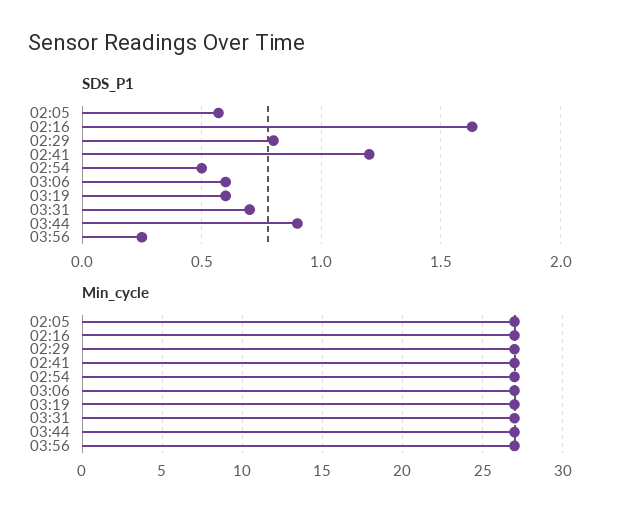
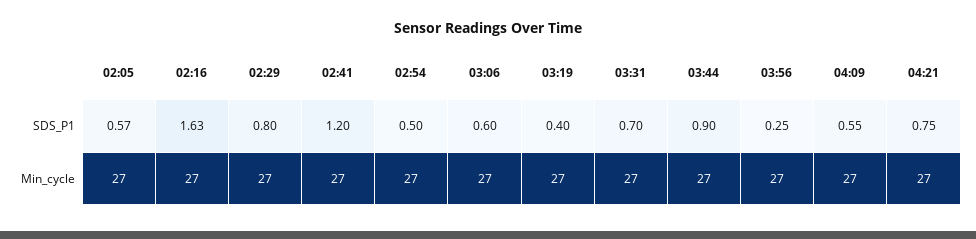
SDS_P1, 03:19: 0.6 -> 0.4
SDS_P1, 04:09: none -> 0.55
SDS_P1, 04:21: none -> 0.75
Min_cycle, 04:09: none -> 27
Min_cycle, 04:21: none -> 27

